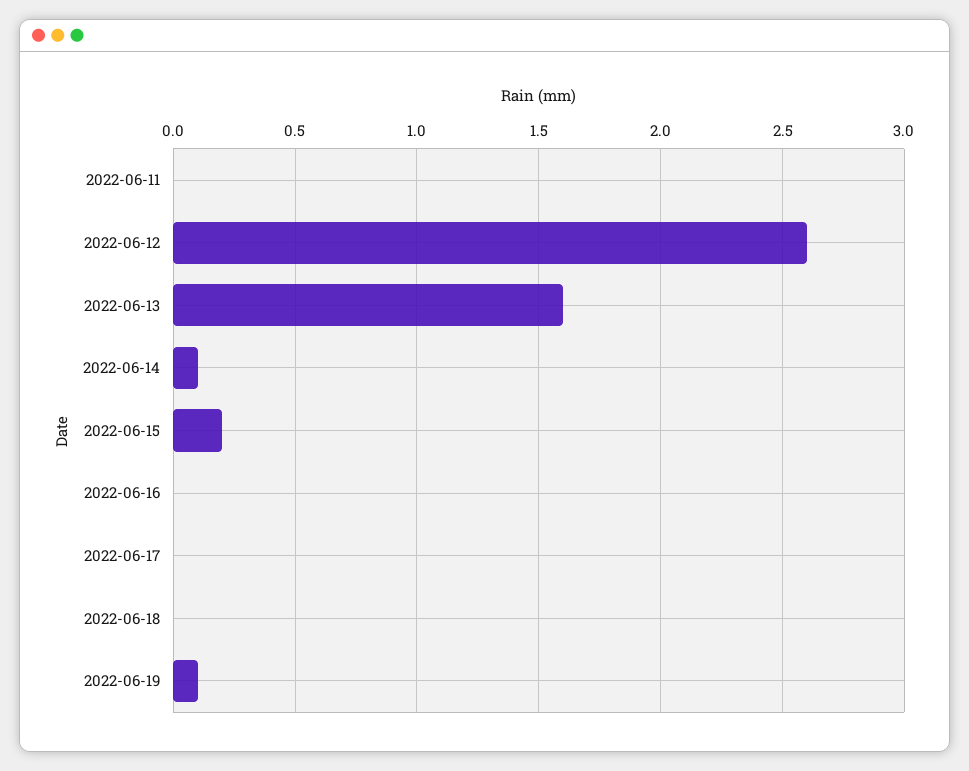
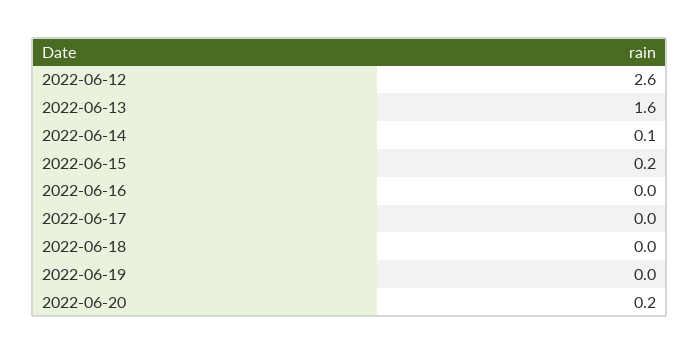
2022-06-11: 0 -> none
2022-06-19: 0.1 -> 0
2022-06-20: none -> 0.2

